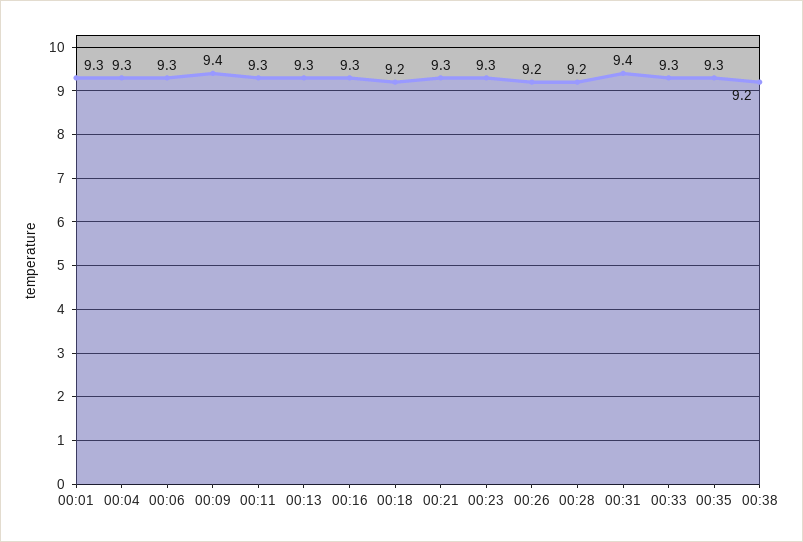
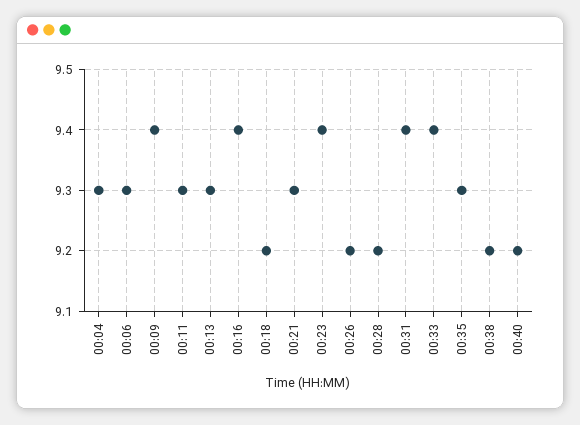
00:01: 9.3 -> none
00:16: 9.3 -> 9.4
00:23: 9.3 -> 9.4
00:33: 9.3 -> 9.4
00:40: none -> 9.2

